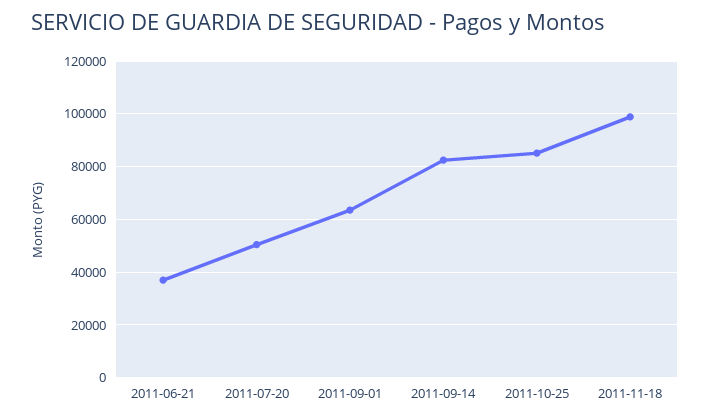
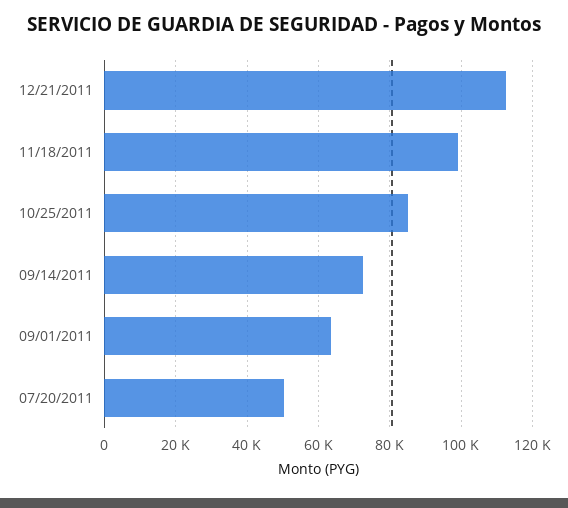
2011-06-21: 37500 -> none
2011-09-14: 82500 -> 72000
12/21/2011: none -> 112000

